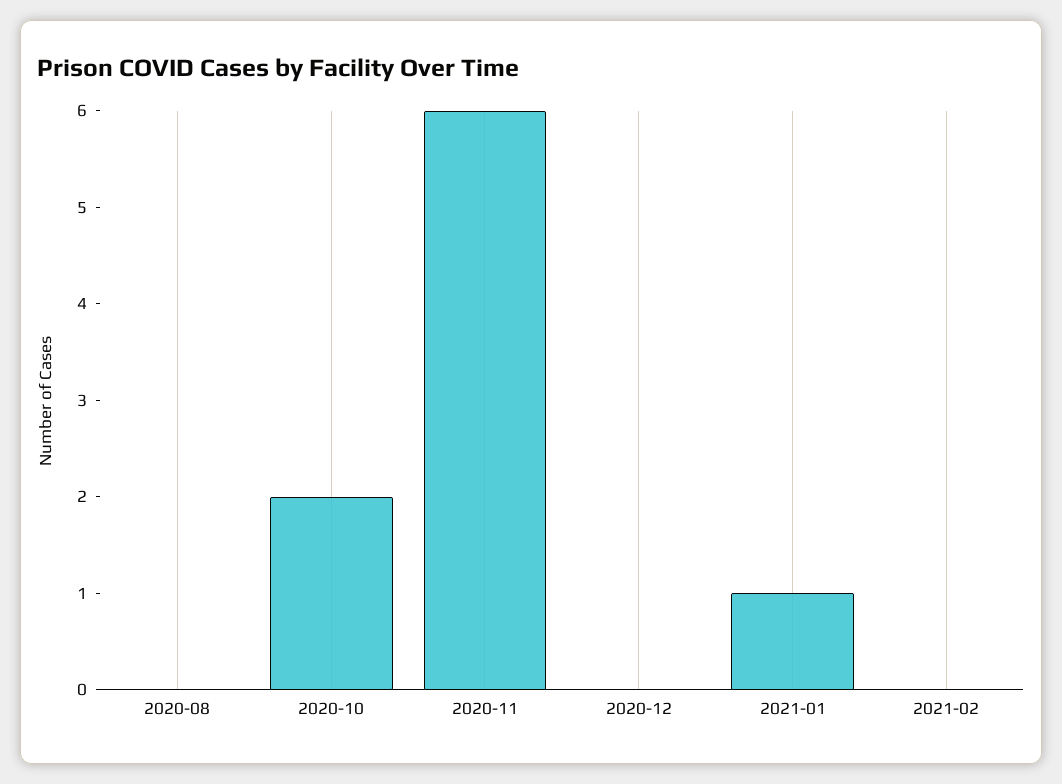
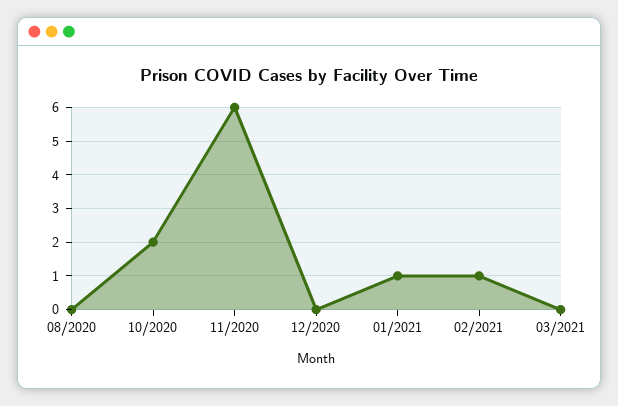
2021-02: 0 -> 1
03/2021: none -> 0

